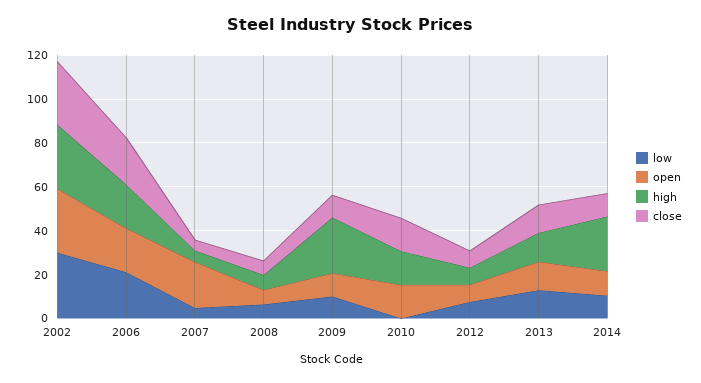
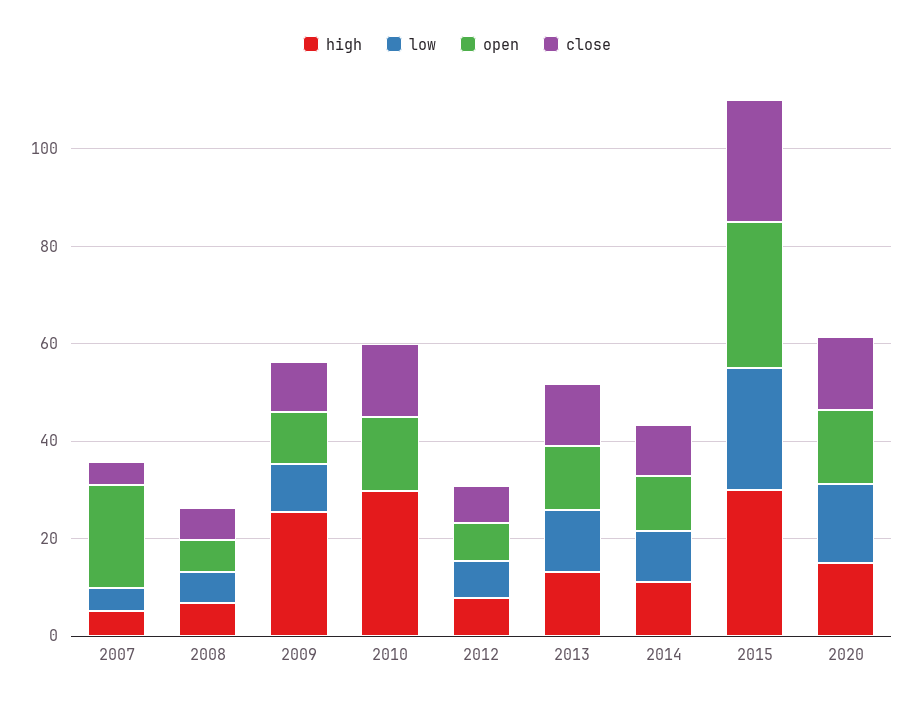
low, 2002: 30 -> none
open, 2002: 30 -> none
high, 2002: 30 -> none
close, 2002: 30 -> none
low, 2006: 20 -> none
open, 2006: 20 -> none
high, 2006: 20 -> none
close, 2006: 20 -> none
high, 2010: 15 -> 30
high, 2014: 25 -> 10
high, 2015: none -> 30
low, 2015: none -> 25
open, 2015: none -> 30
close, 2015: none -> 25
high, 2020: none -> 15
low, 2020: none -> 15
open, 2020: none -> 15
close, 2020: none -> 15

